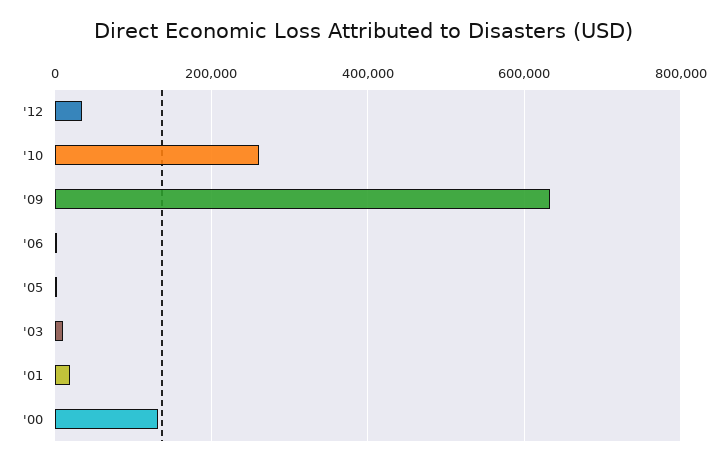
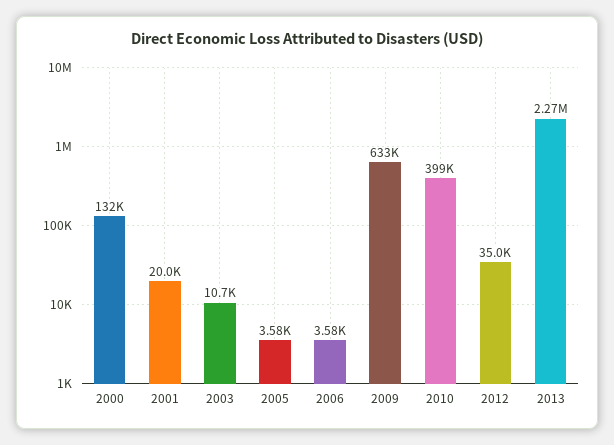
'10: 260000 -> 399000
2013: none -> 2270000

